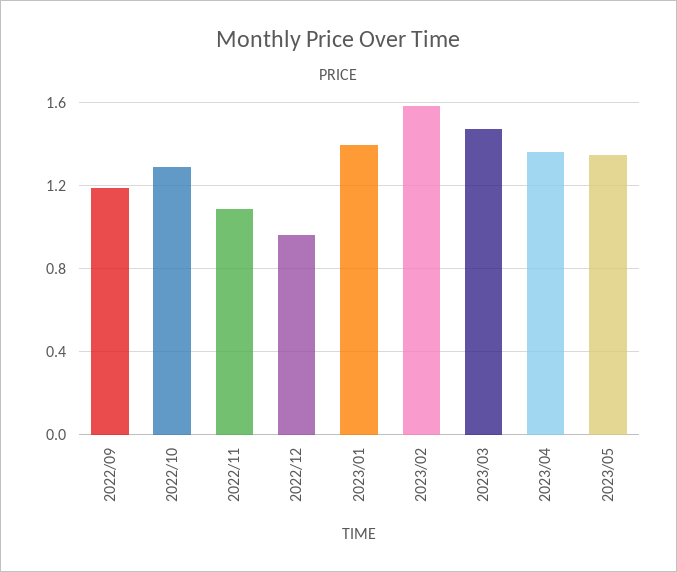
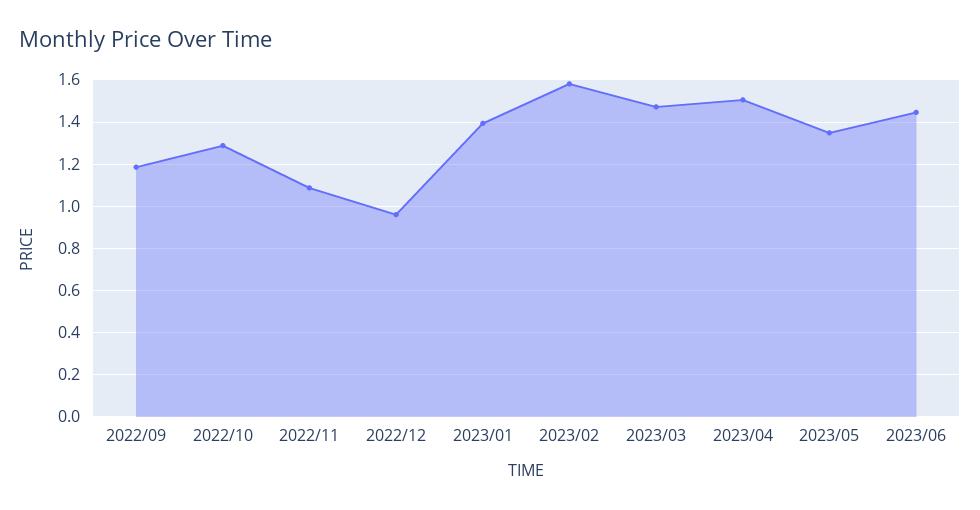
2023/04: 1.35 -> 1.5
2023/06: none -> 1.45

